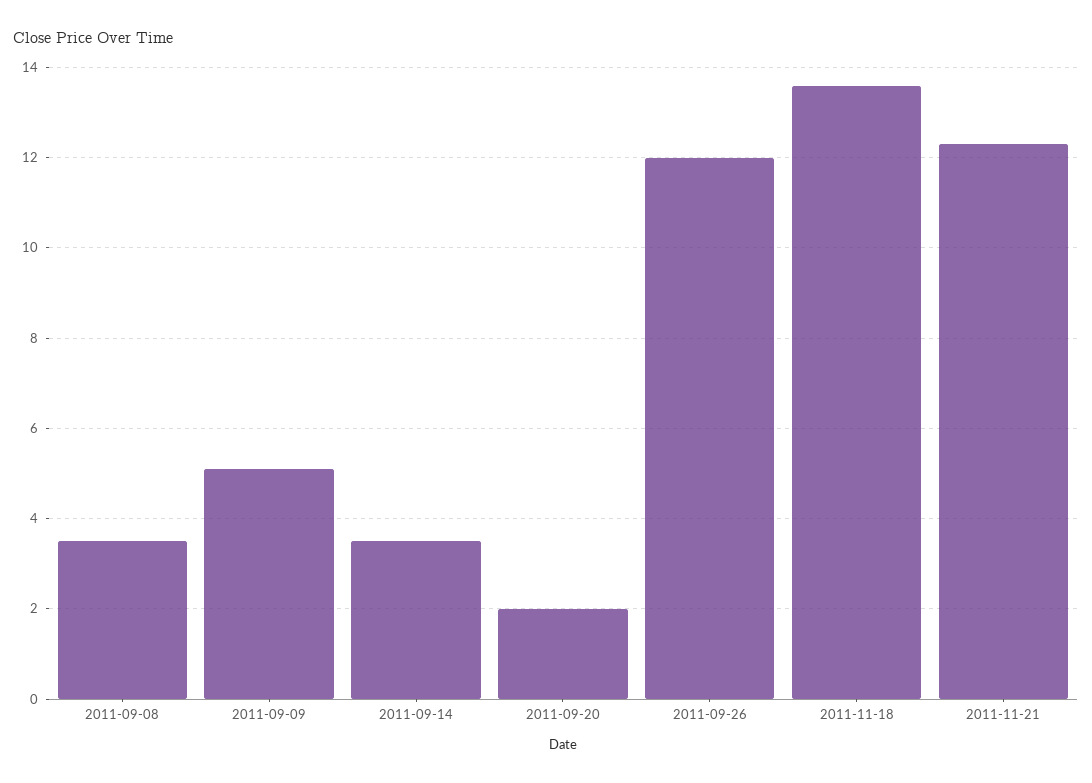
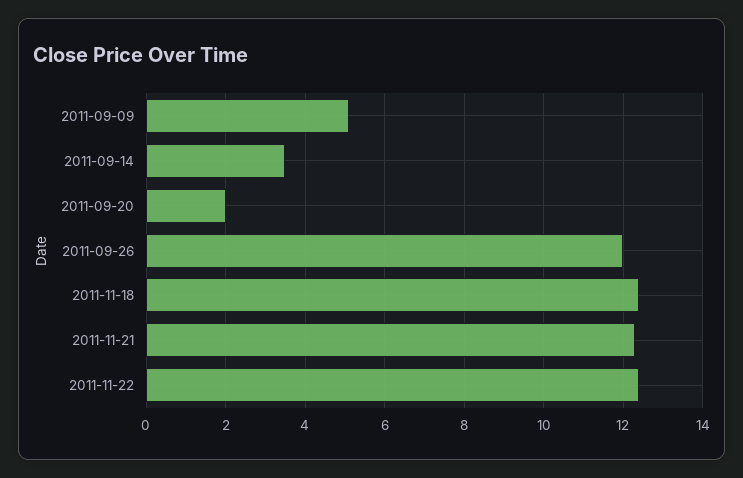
2011-09-08: 3.5 -> none
2011-11-18: 13.5 -> 12.5
2011-11-22: none -> 12.5

